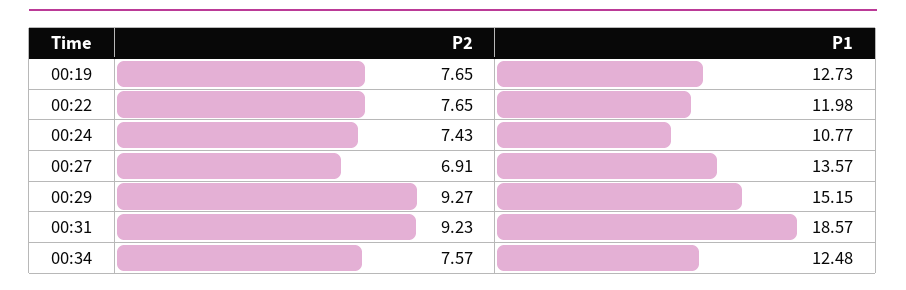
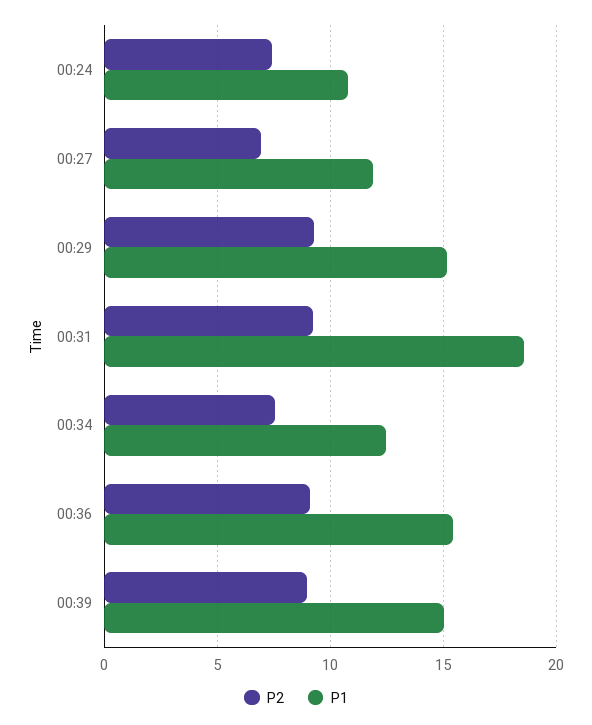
P2, 00:19: 7.65 -> none
P1, 00:19: 12.73 -> none
P2, 00:22: 7.65 -> none
P1, 00:22: 11.98 -> none
P1, 00:27: 13.57 -> 12
P2, 00:36: none -> 9
P1, 00:36: none -> 15.5
P2, 00:39: none -> 9
P1, 00:39: none -> 15

